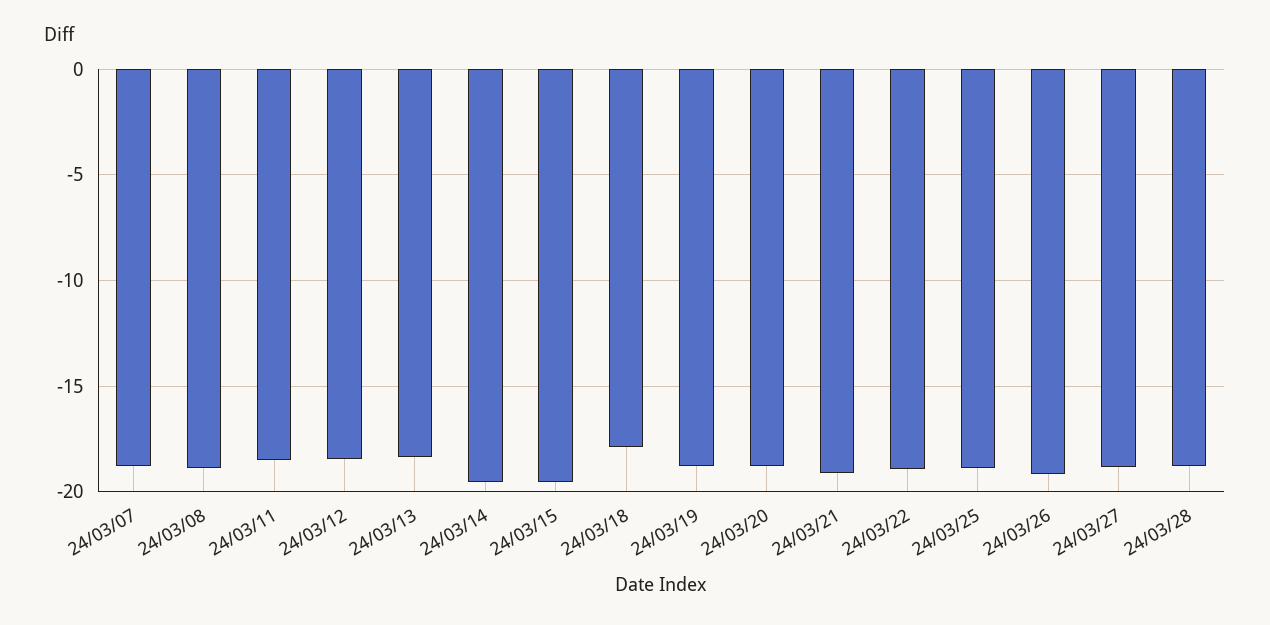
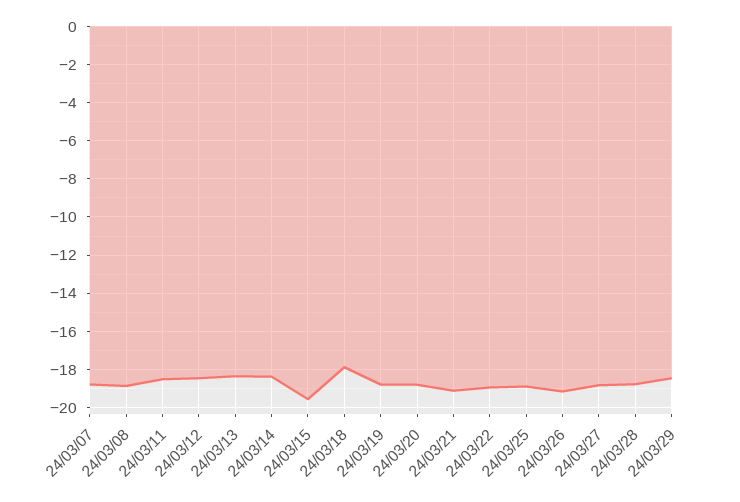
24/03/14: -19.5 -> -18.5
24/03/29: none -> -18.5

